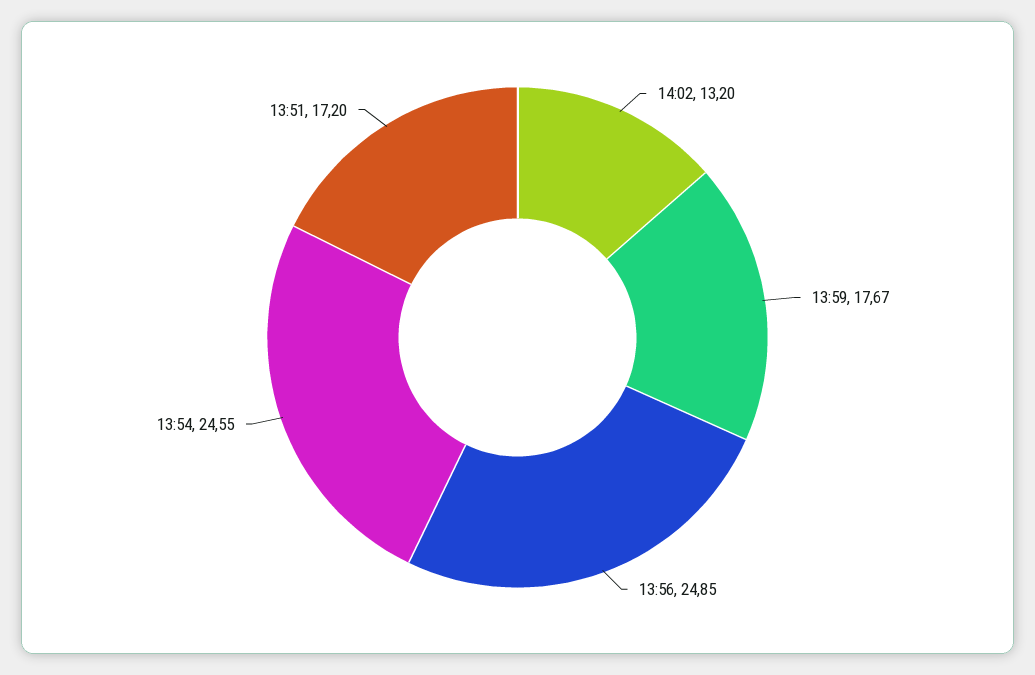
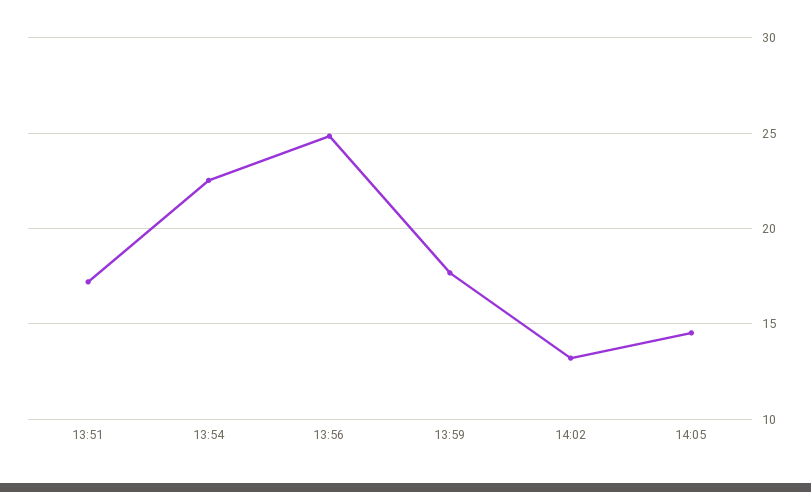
13:54: 24.55 -> 22.5
14:05: none -> 14.5

